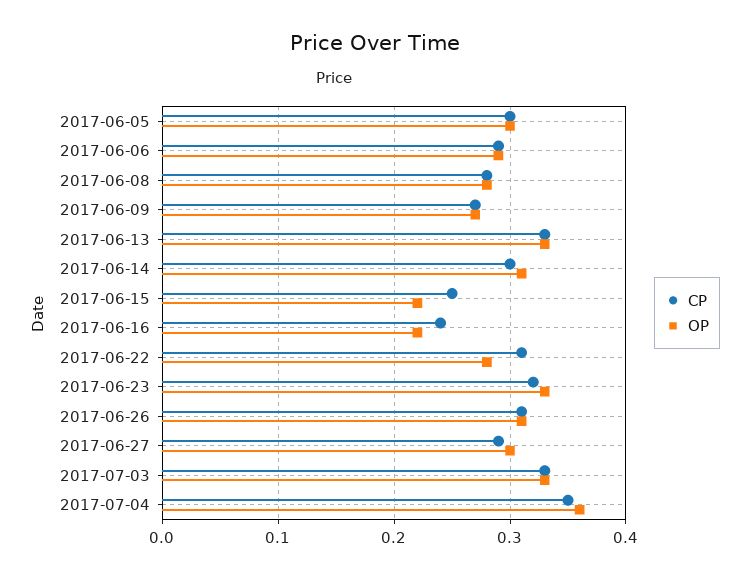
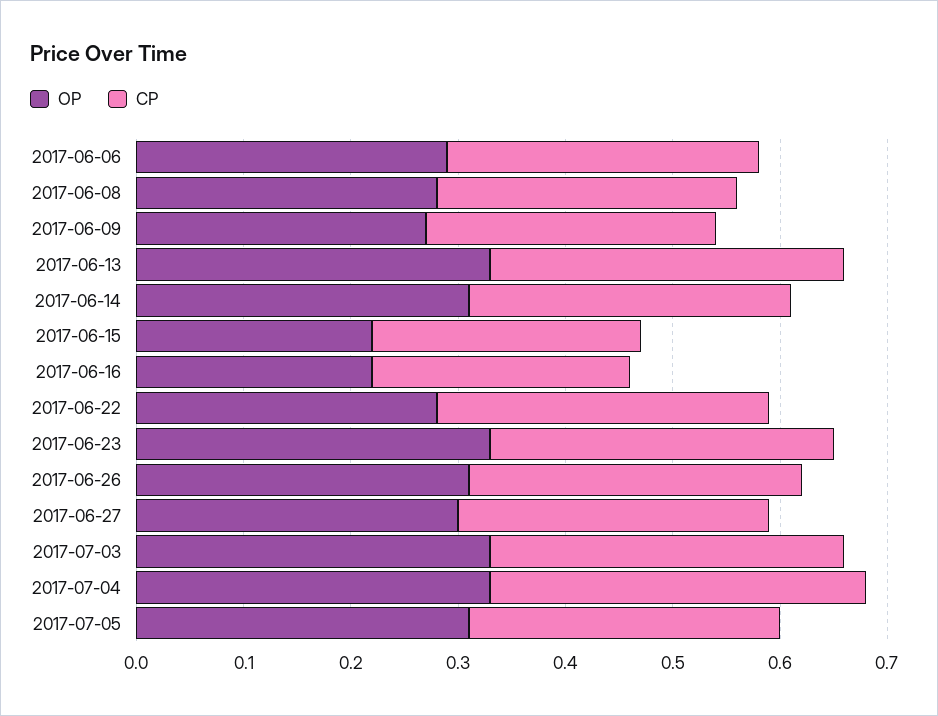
CP, 2017-06-05: 0.3 -> none
OP, 2017-06-05: 0.3 -> none
OP, 2017-07-04: 0.36 -> 0.33
OP, 2017-07-05: none -> 0.31
CP, 2017-07-05: none -> 0.29

